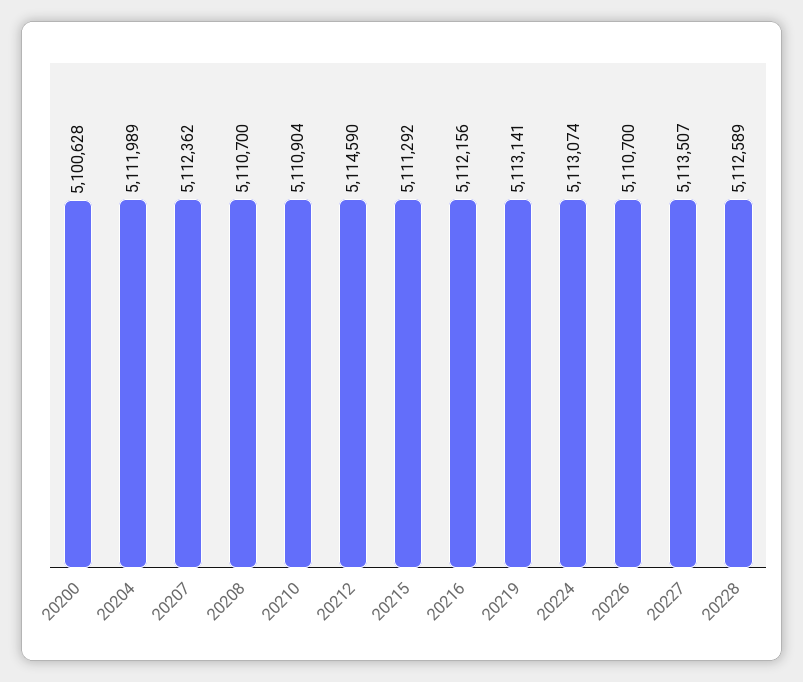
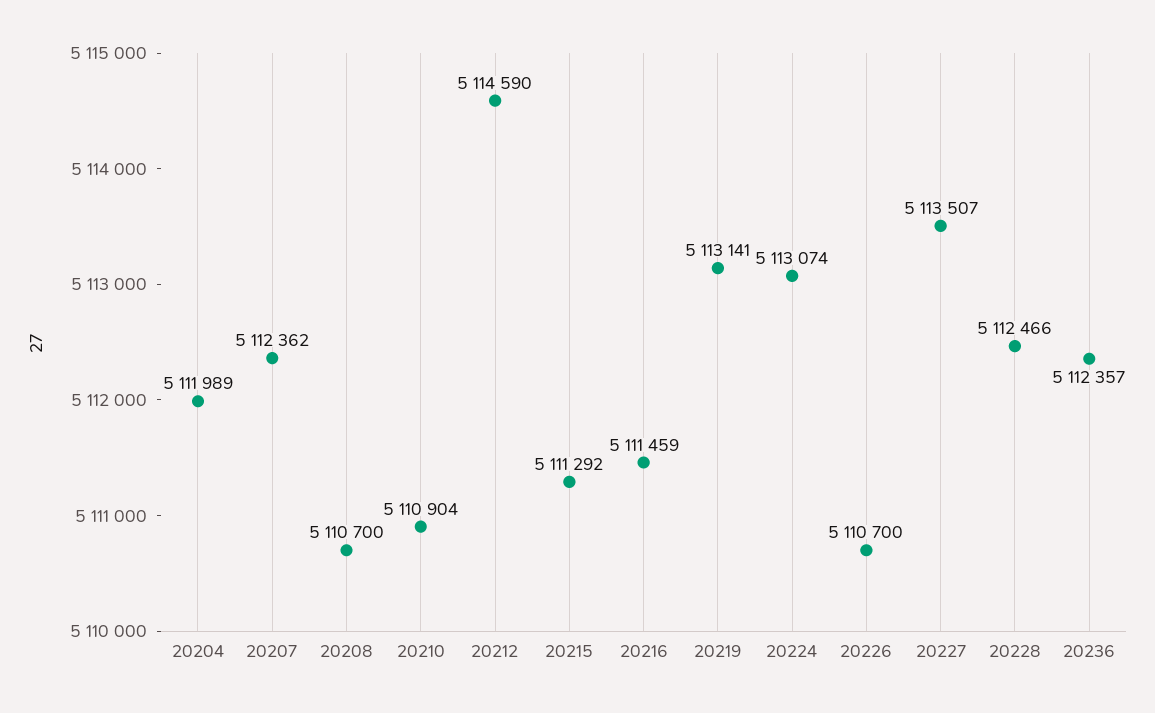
20200: 5100628 -> none
20216: 5112156 -> 5111459
20228: 5112589 -> 5112466
20236: none -> 5112357

